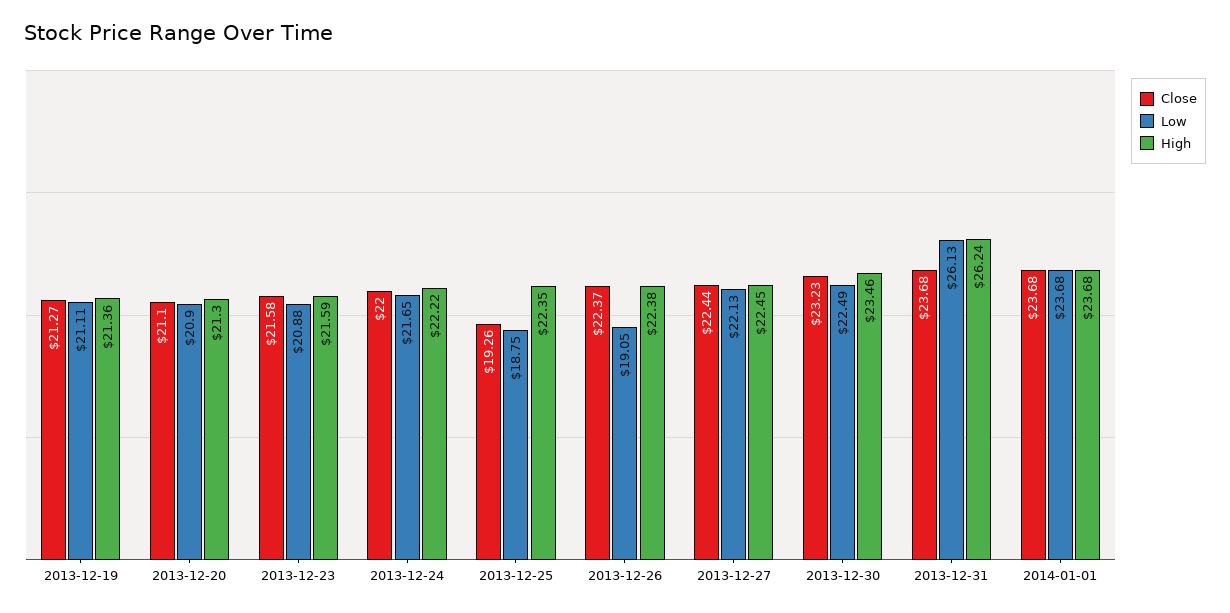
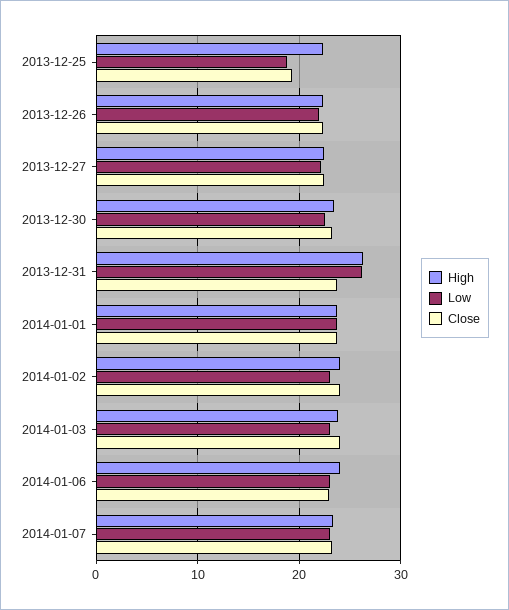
Close, 2013-12-19: 21.27 -> none
Low, 2013-12-19: 21.11 -> none
High, 2013-12-19: 21.36 -> none
Close, 2013-12-20: 21.1 -> none
Low, 2013-12-20: 20.9 -> none
High, 2013-12-20: 21.3 -> none
Close, 2013-12-23: 21.58 -> none
Low, 2013-12-23: 20.88 -> none
High, 2013-12-23: 21.59 -> none
Close, 2013-12-24: 22 -> none
Low, 2013-12-24: 21.65 -> none
High, 2013-12-24: 22.22 -> none
Low, 2013-12-26: 19.05 -> 22
High, 2014-01-02: none -> 24
Low, 2014-01-02: none -> 23
Close, 2014-01-02: none -> 24
High, 2014-01-03: none -> 24
Low, 2014-01-03: none -> 23
Close, 2014-01-03: none -> 24
High, 2014-01-06: none -> 24
Low, 2014-01-06: none -> 23
Close, 2014-01-06: none -> 23
High, 2014-01-07: none -> 23
Low, 2014-01-07: none -> 23
Close, 2014-01-07: none -> 23

